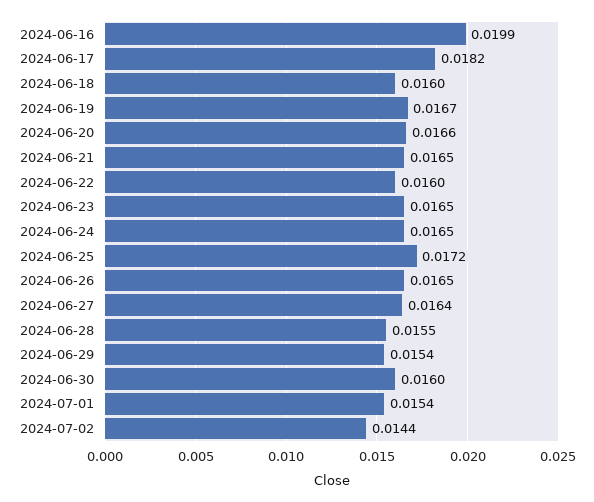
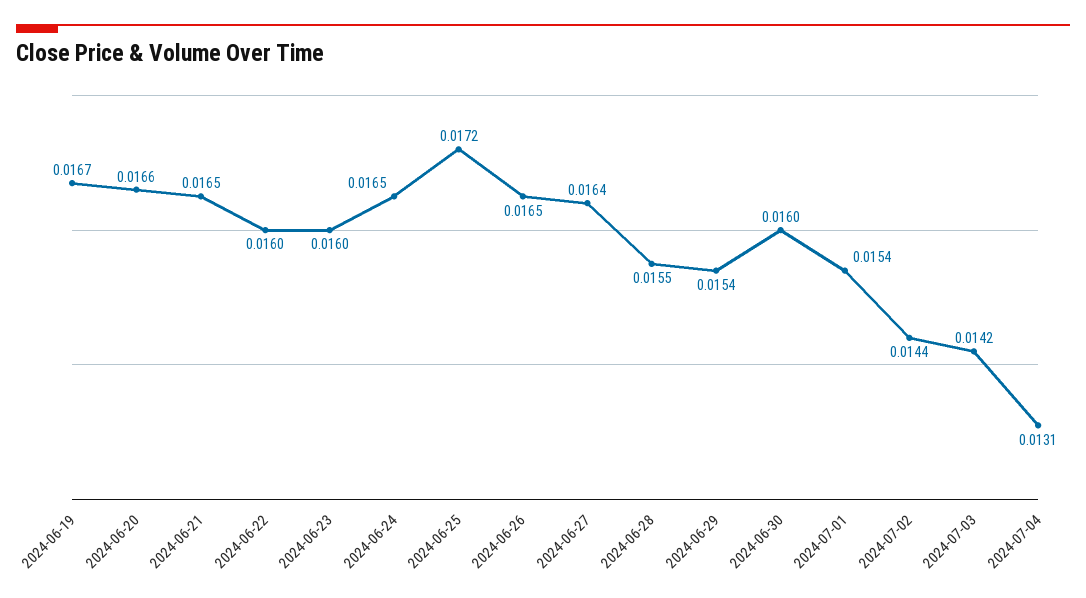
2024-06-16: 0.0199 -> none
2024-06-17: 0.0182 -> none
2024-06-18: 0.016 -> none
2024-06-23: 0.0165 -> 0.016
2024-07-03: none -> 0.0142
2024-07-04: none -> 0.0131

